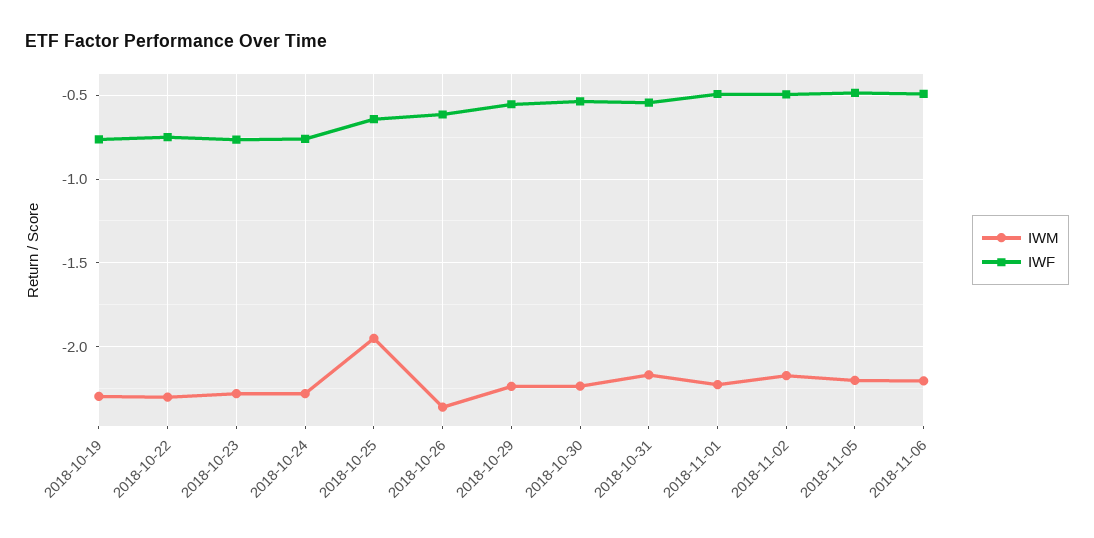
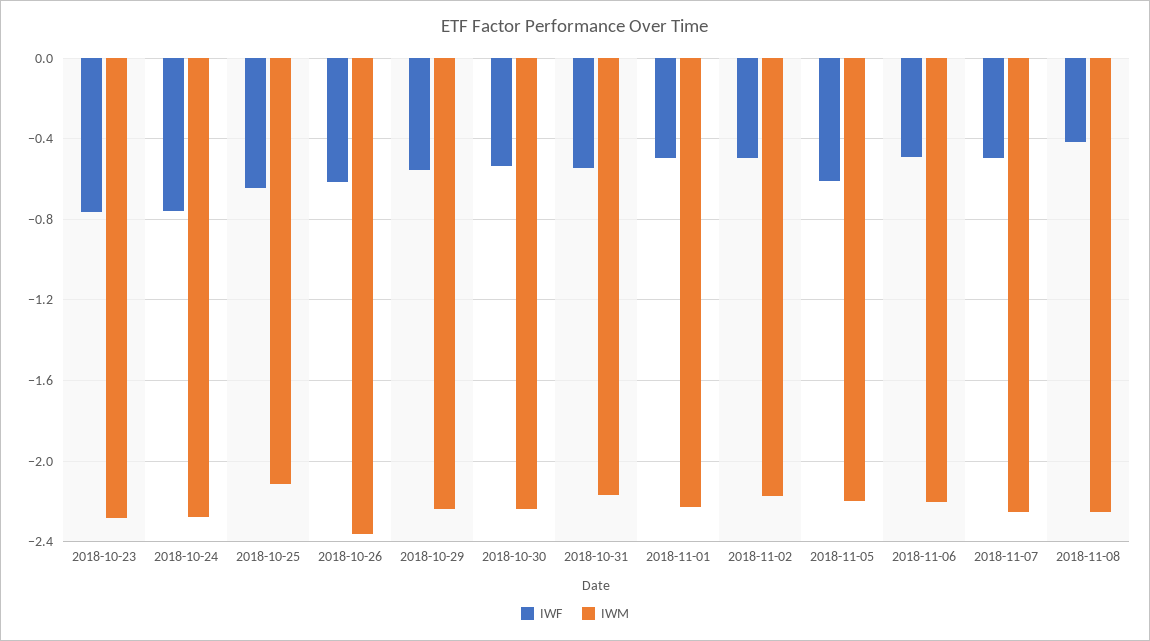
IWM, 2018-10-19: -2.3 -> none
IWF, 2018-10-19: -0.75 -> none
IWM, 2018-10-22: -2.3 -> none
IWF, 2018-10-22: -0.75 -> none
IWM, 2018-10-25: -1.95 -> -2.1
IWF, 2018-11-05: -0.5 -> -0.6
IWF, 2018-11-07: none -> -0.5
IWM, 2018-11-07: none -> -2.25
IWF, 2018-11-08: none -> -0.4
IWM, 2018-11-08: none -> -2.25

